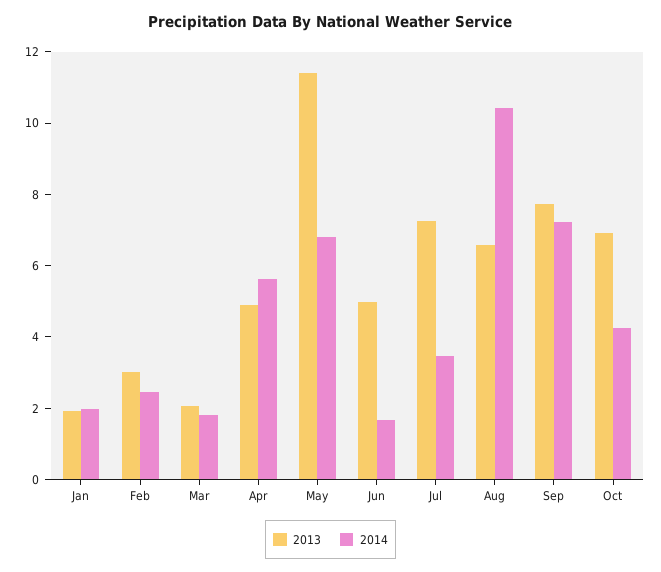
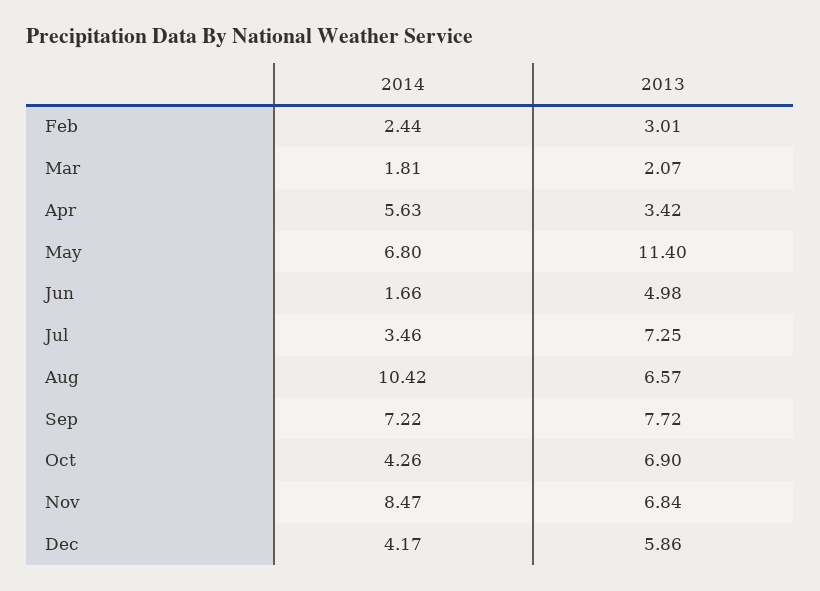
2013, Jan: 2 -> none
2014, Jan: 2 -> none
2013, Apr: 5 -> 3.42
2014, Nov: none -> 8.47
2013, Nov: none -> 6.84
2014, Dec: none -> 4.17
2013, Dec: none -> 5.86

